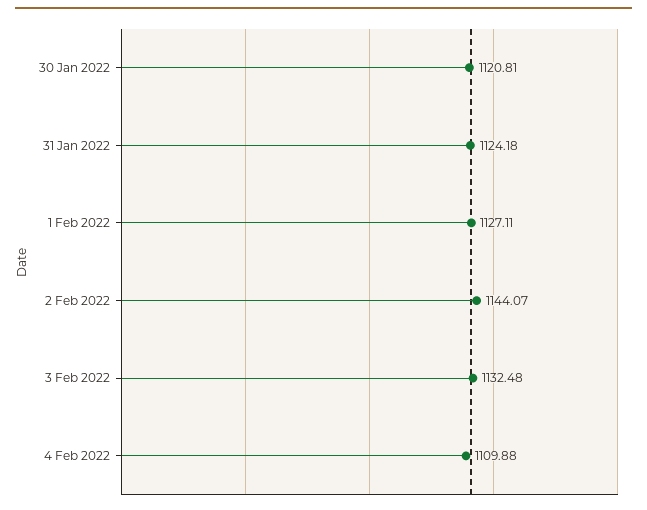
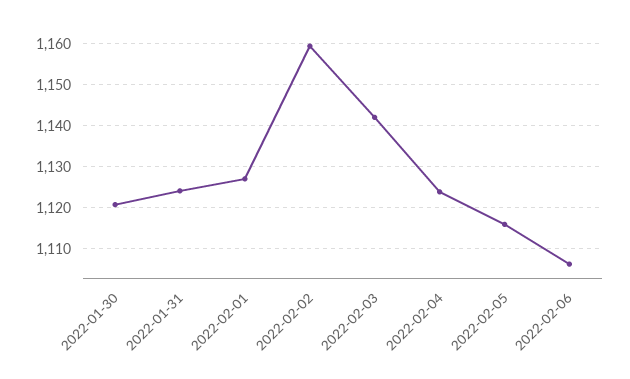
2 Feb 2022: 1144.07 -> 1160
3 Feb 2022: 1132.48 -> 1142
4 Feb 2022: 1109.88 -> 1124
2022-02-05: none -> 1116
2022-02-06: none -> 1106

